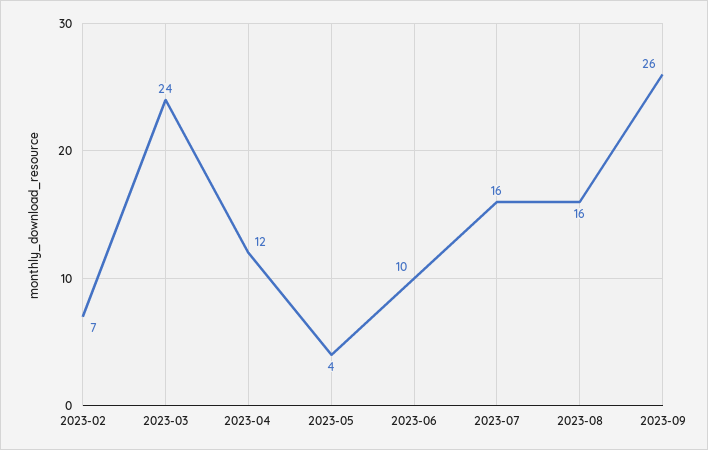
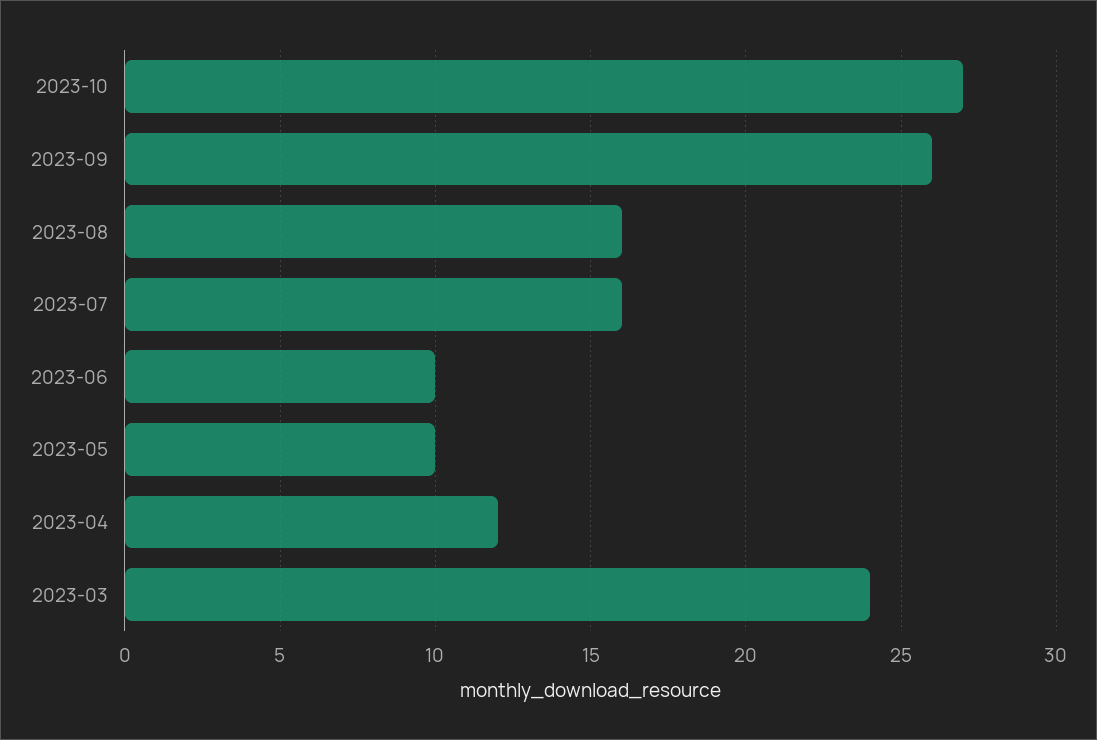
2023-02: 7 -> none
2023-05: 4 -> 10
2023-10: none -> 27

